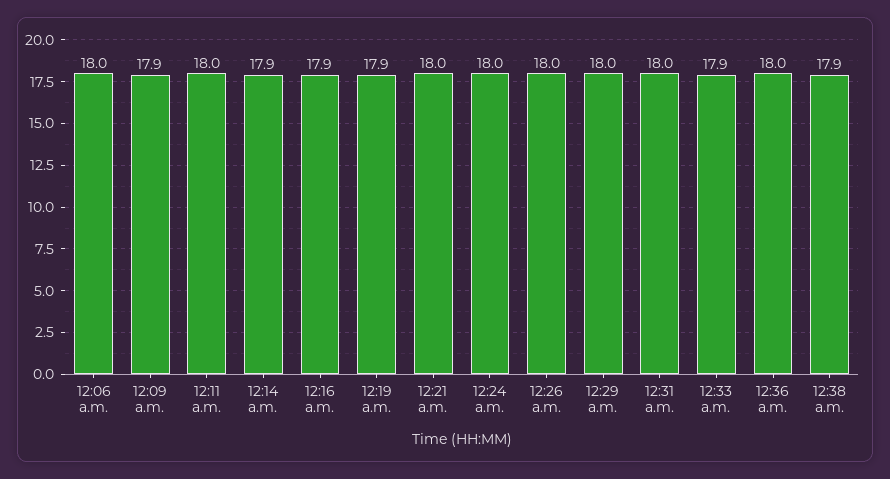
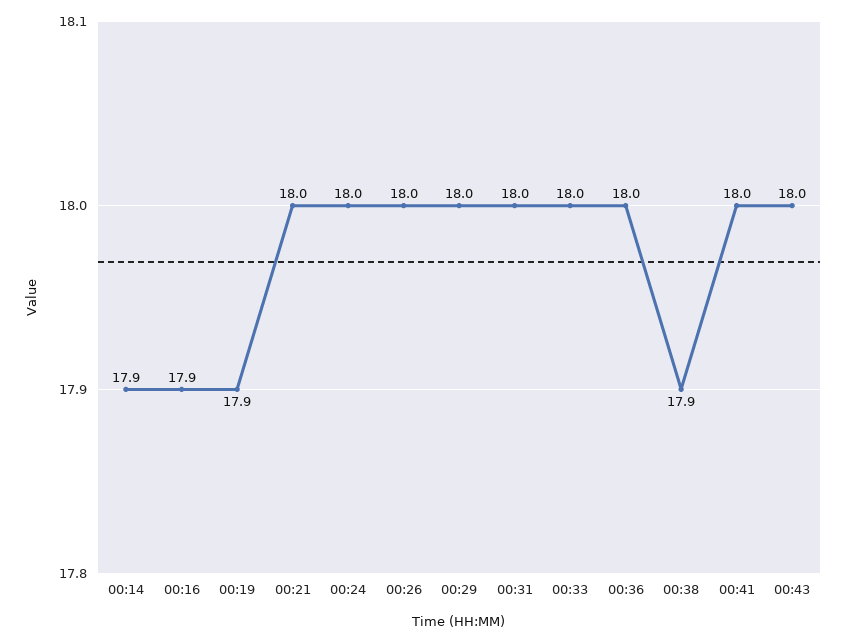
12:06 a.m.: 18 -> none
12:09 a.m.: 17.9 -> none
12:11 a.m.: 18 -> none
12:33 a.m.: 17.9 -> 18
00:41: none -> 18
00:43: none -> 18

